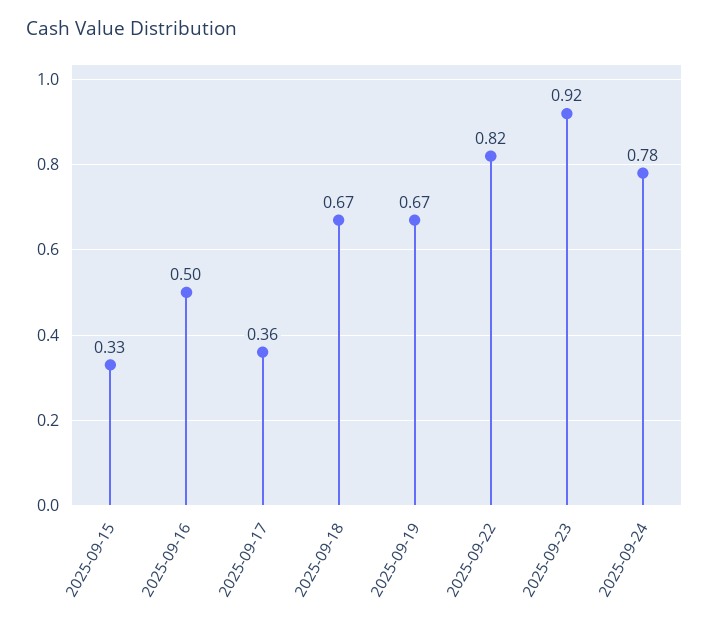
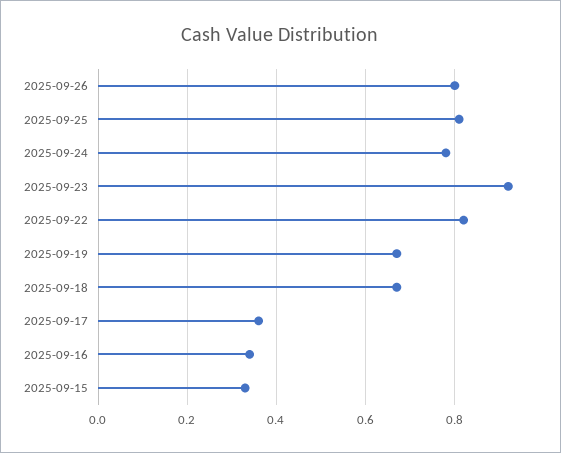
2025-09-16: 0.5 -> 0.35
2025-09-26: none -> 0.8
2025-09-25: none -> 0.8

